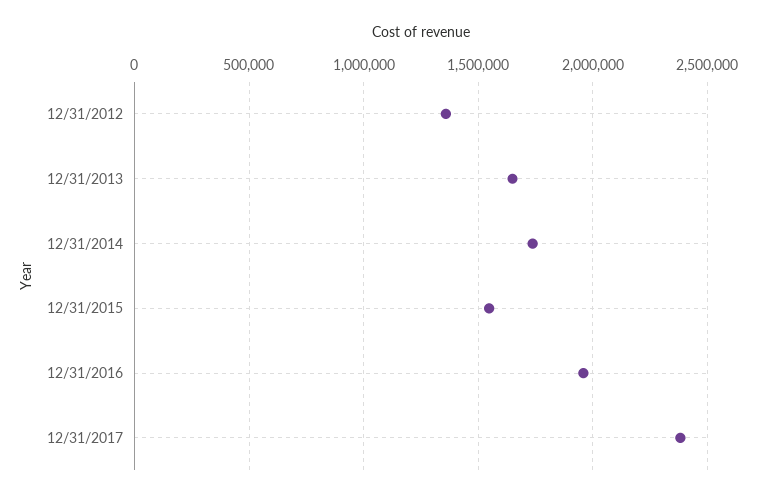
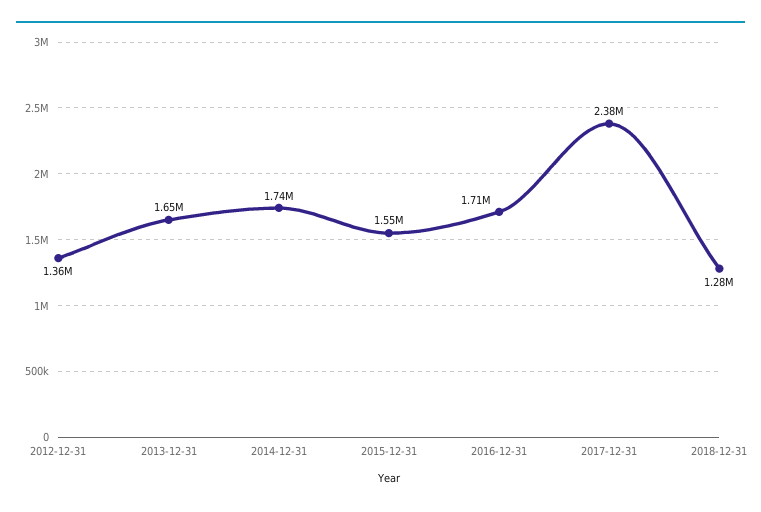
12/31/2016: 1950000 -> 1710000
2018-12-31: none -> 1280000

